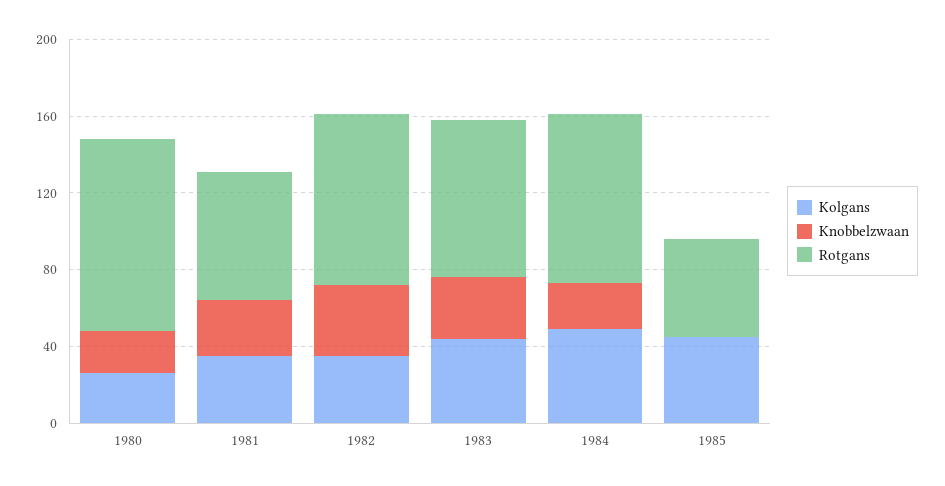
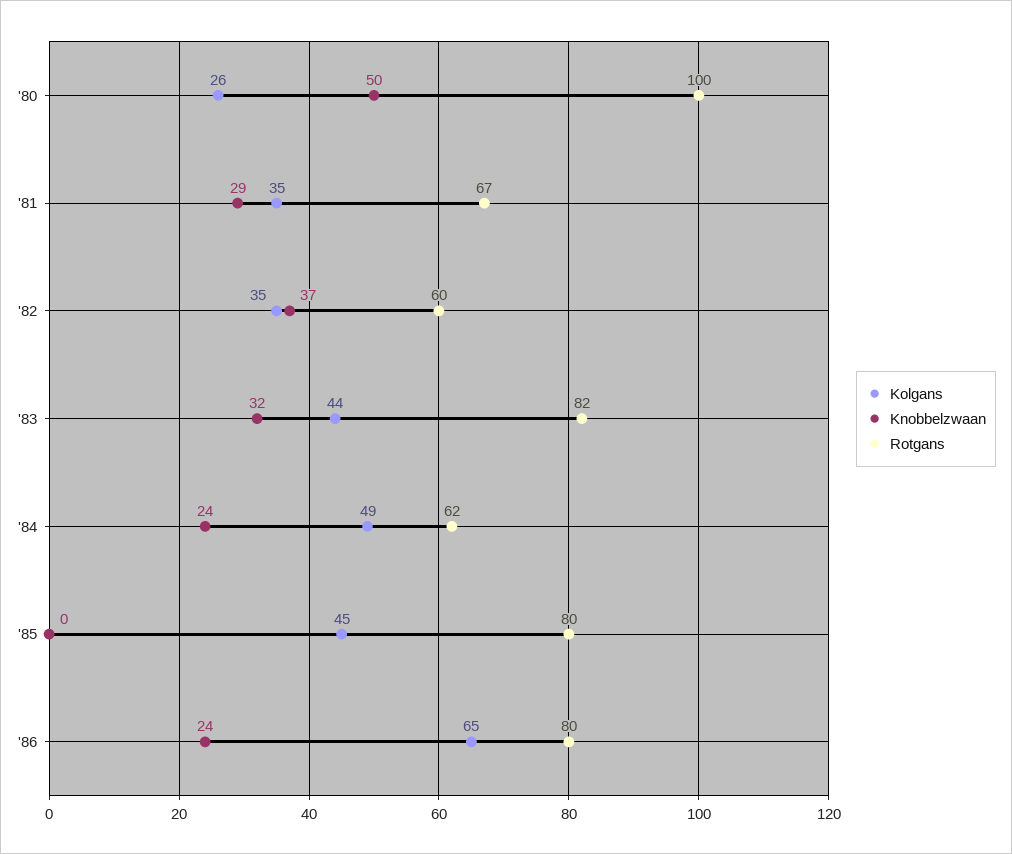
Knobbelzwaan, 1980: 20 -> 50
Rotgans, 1982: 90 -> 60
Rotgans, 1984: 90 -> 62
Rotgans, 1985: 50 -> 80
Kolgans, '86: none -> 65
Knobbelzwaan, '86: none -> 24
Rotgans, '86: none -> 80

